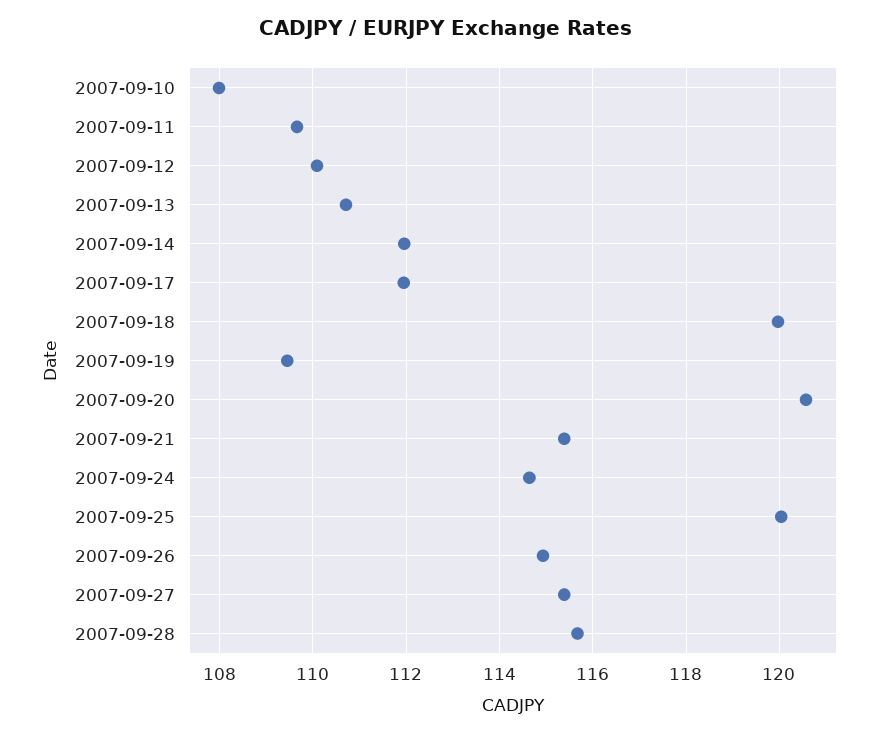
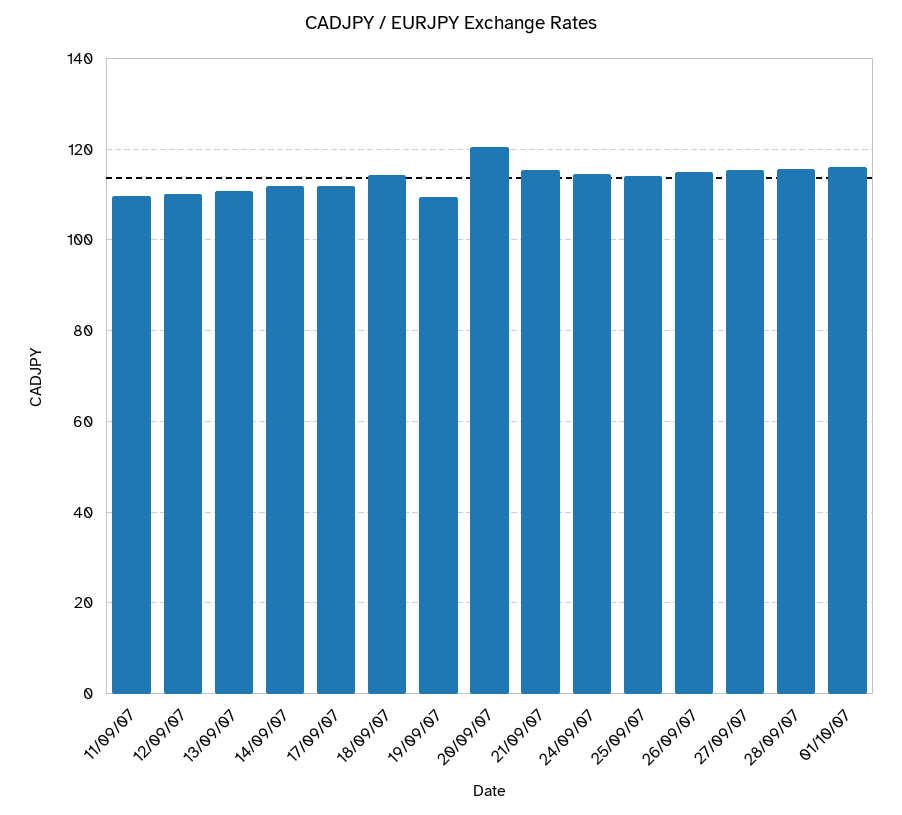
2007-09-10: 108 -> none
2007-09-18: 120 -> 114
2007-09-25: 120 -> 114
01/10/07: none -> 116

